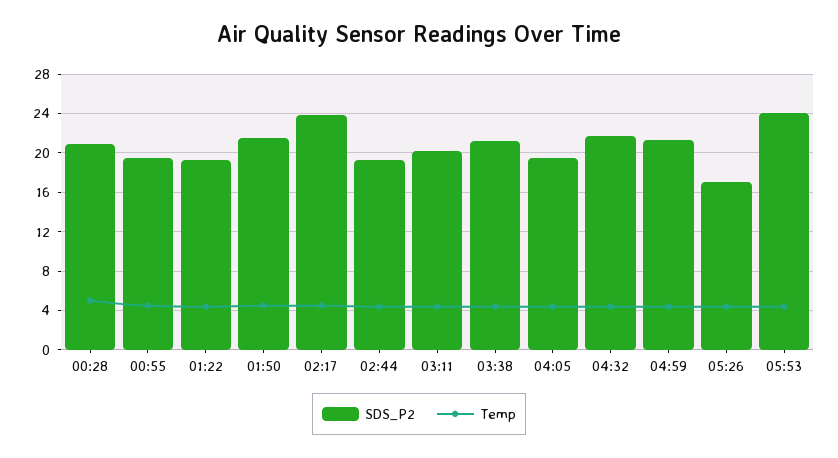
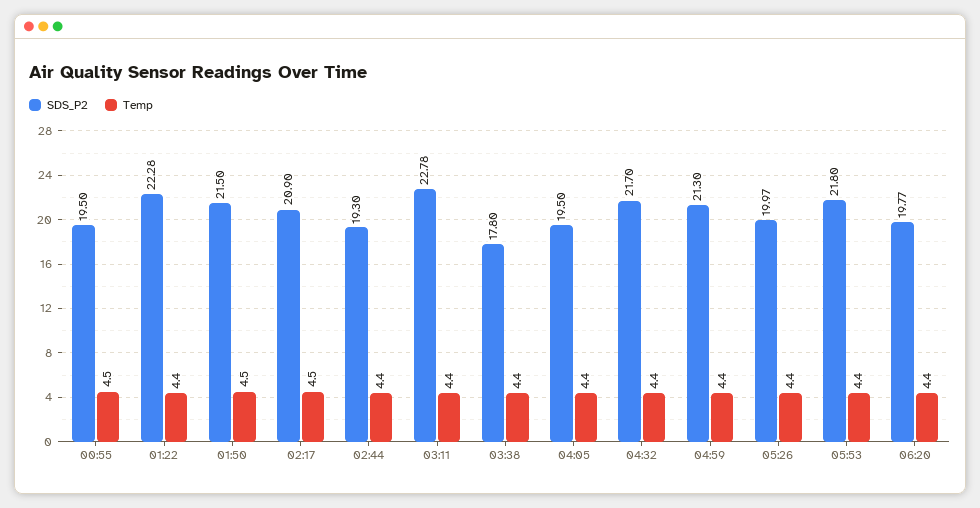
SDS_P2, 00:28: 21 -> none
Temp, 00:28: 5 -> none
SDS_P2, 01:22: 19 -> 22.28
SDS_P2, 02:17: 24 -> 20.9
SDS_P2, 03:11: 20 -> 22.78
SDS_P2, 03:38: 21 -> 17.8
SDS_P2, 05:26: 17 -> 19.97
SDS_P2, 05:53: 24 -> 21.8
SDS_P2, 06:20: none -> 19.77
Temp, 06:20: none -> 4.4

